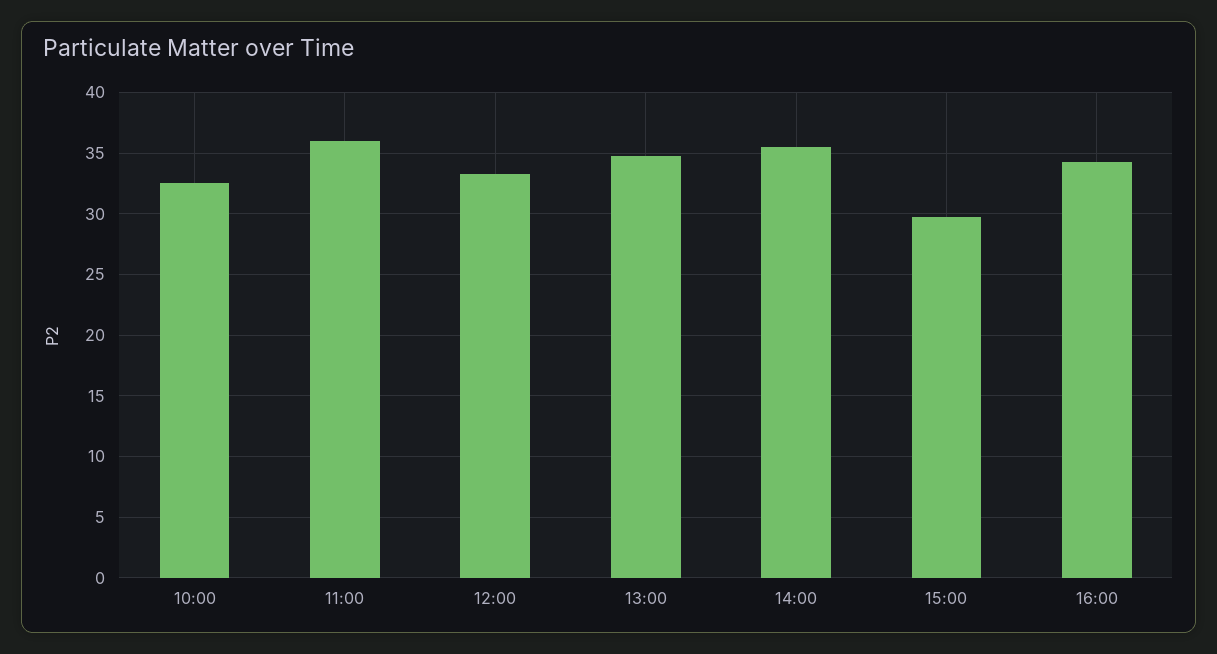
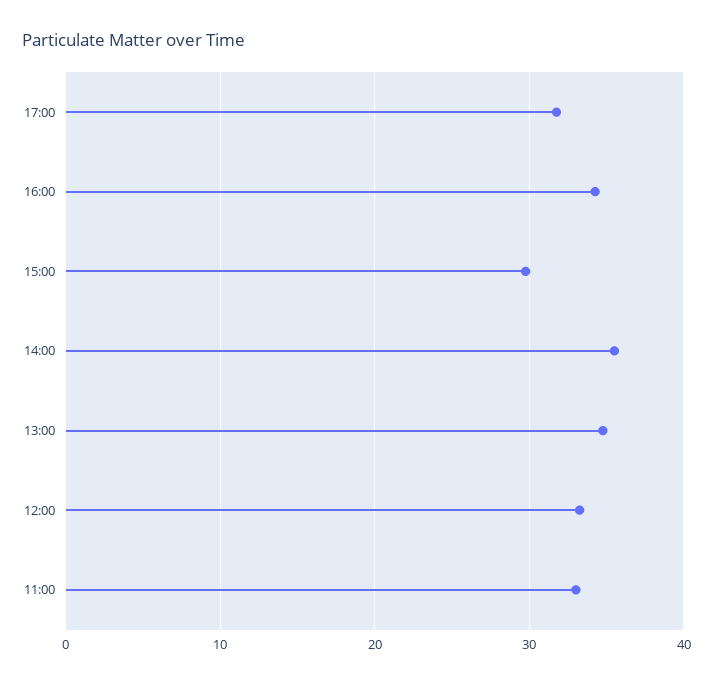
10:00: 32.5 -> none
11:00: 36 -> 33
17:00: none -> 32

